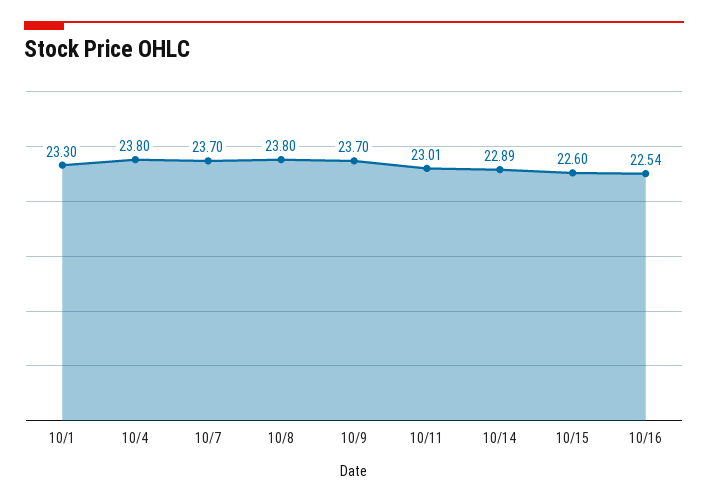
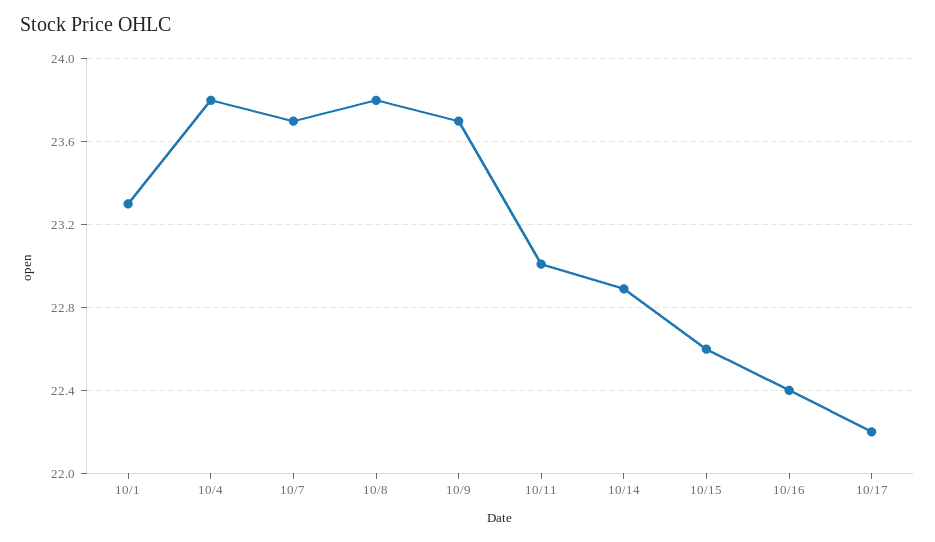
10/16: 22.54 -> 22.4
10/17: none -> 22.2

